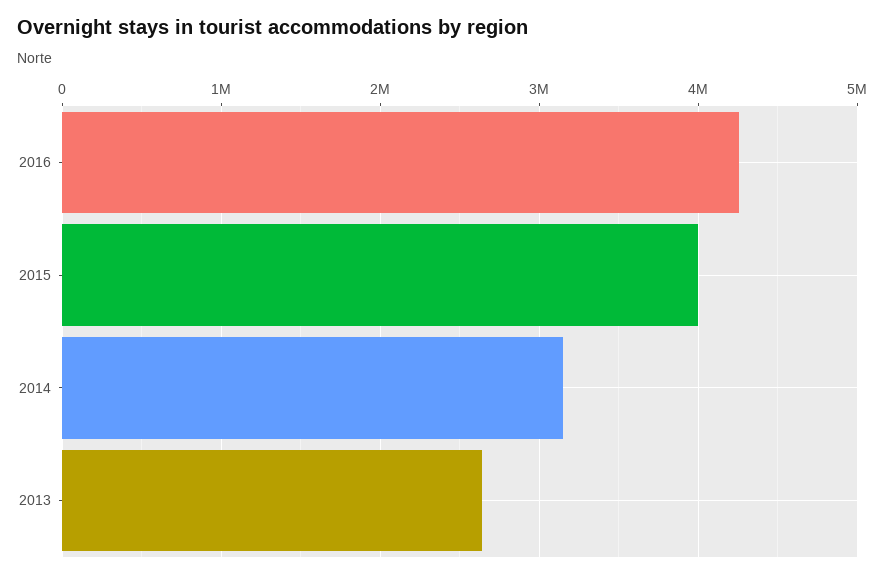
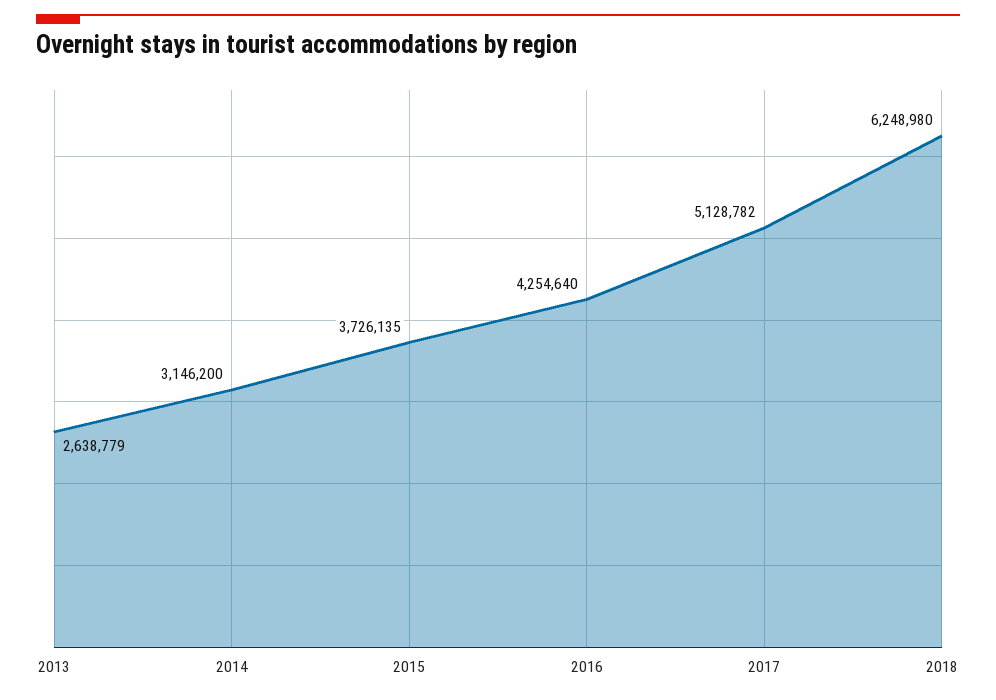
2015: 4000000 -> 3726135
2017: none -> 5128782
2018: none -> 6248980

